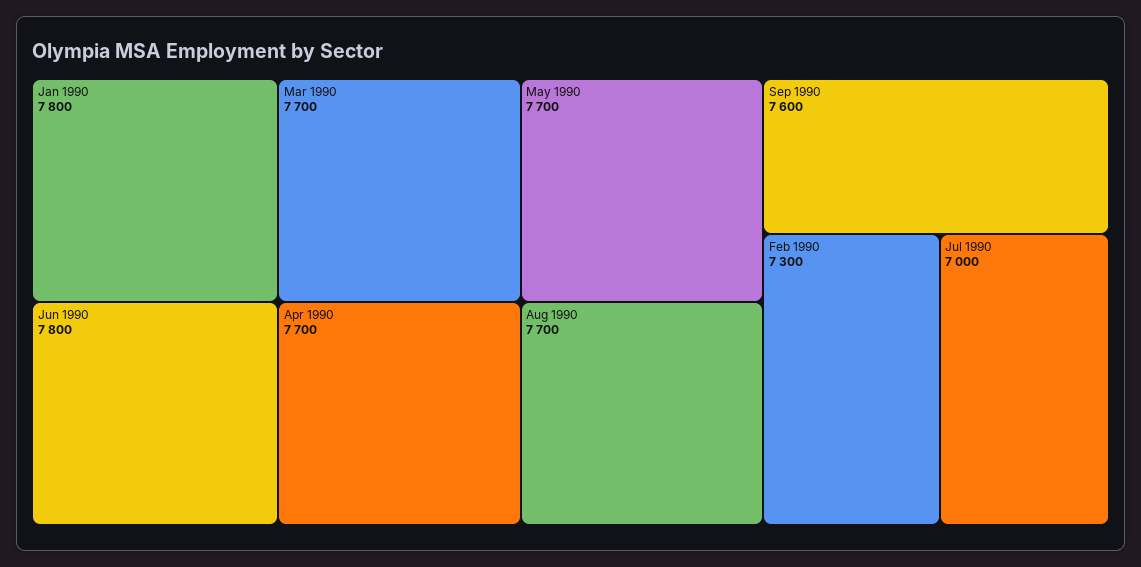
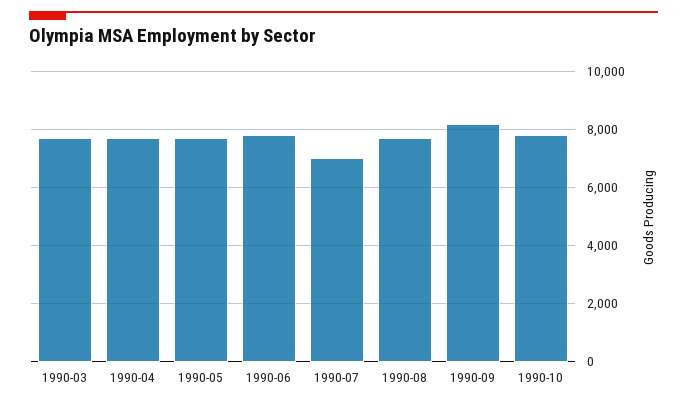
Jan 1990: 7800 -> none
Sep 1990: 7600 -> 8250
Feb 1990: 7300 -> none
1990-10: none -> 7750

